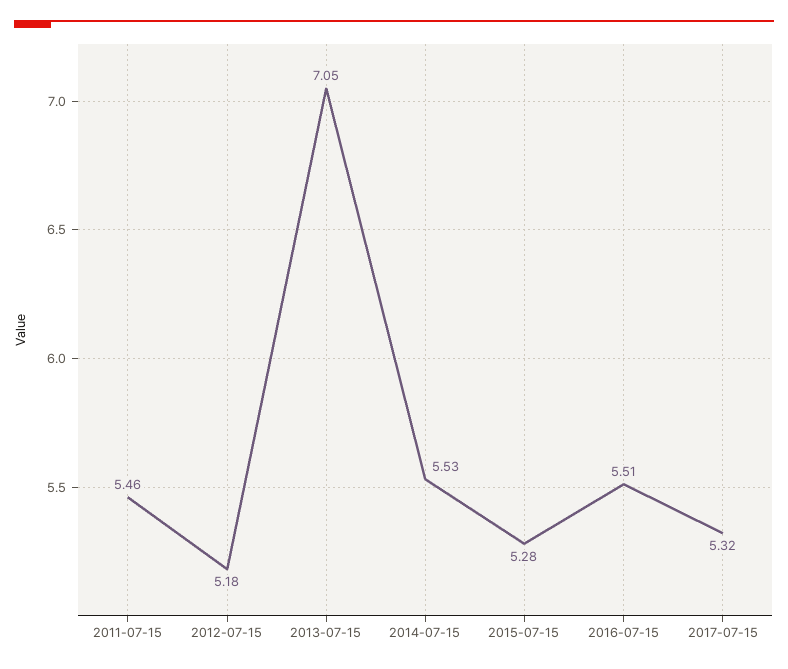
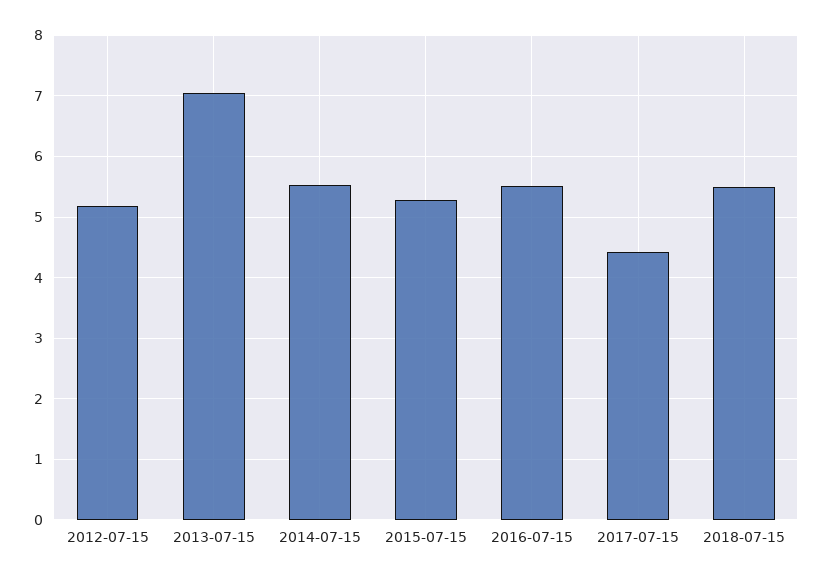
2011-07-15: 5.46 -> none
2017-07-15: 5.32 -> 4.4
2018-07-15: none -> 5.5

